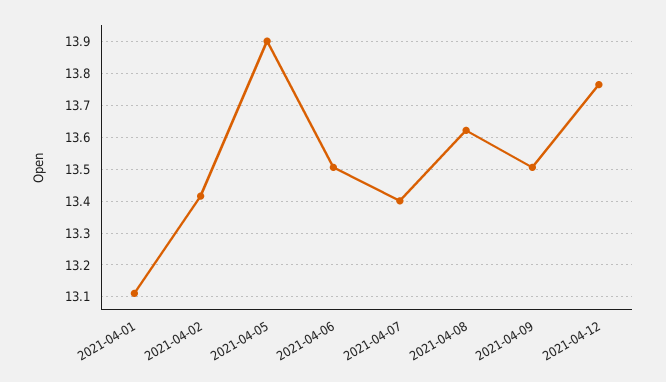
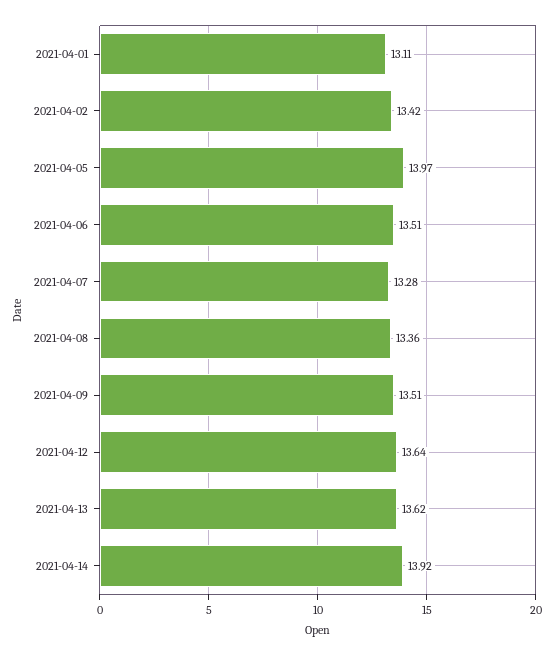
2021-04-05: 13.9 -> 13.97
2021-04-07: 13.4 -> 13.28
2021-04-08: 13.62 -> 13.36
2021-04-12: 13.76 -> 13.64
2021-04-13: none -> 13.62
2021-04-14: none -> 13.92

